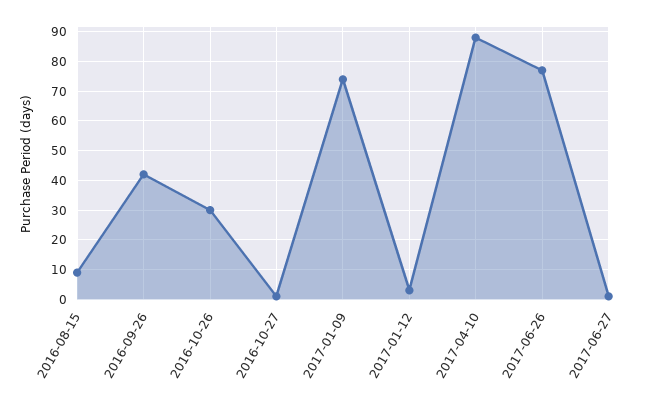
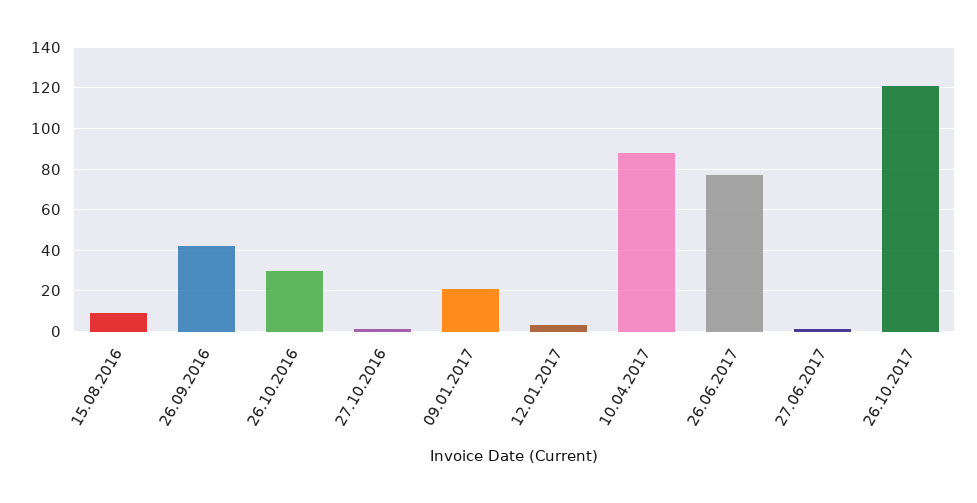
2017-01-09: 75 -> 20
26.10.2017: none -> 120

